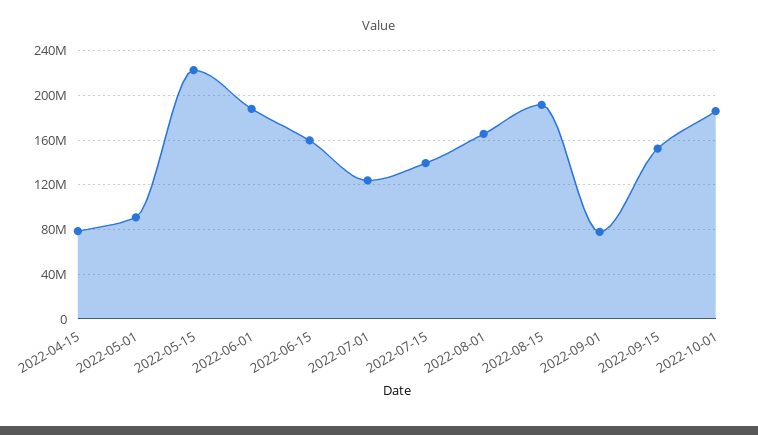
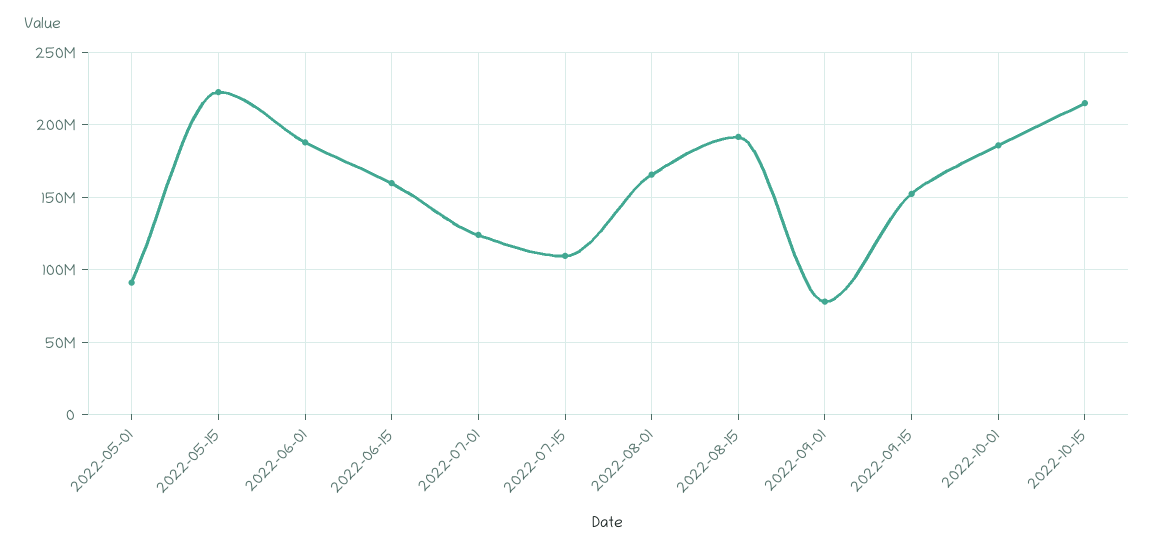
2022-04-15: 80000000 -> none
2022-07-15: 140000000 -> 110000000
2022-10-15: none -> 215000000

